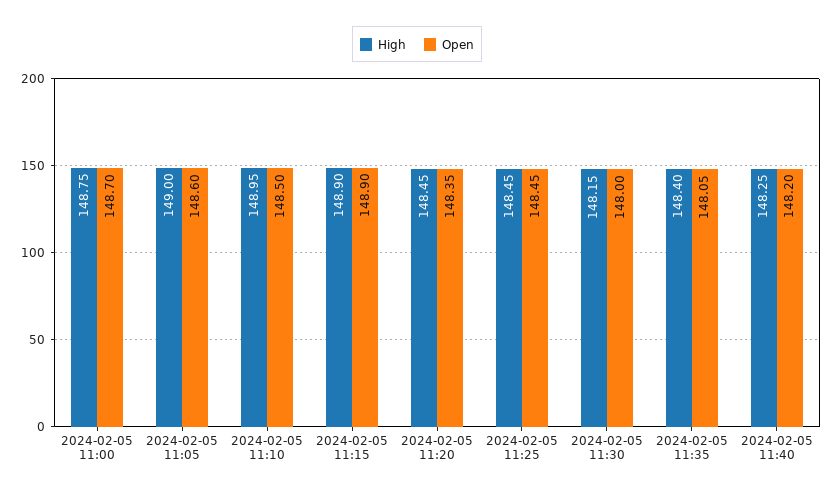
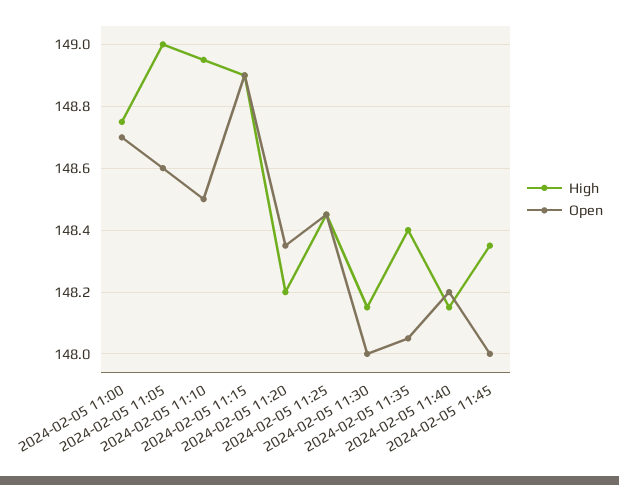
High, 2024-02-05 11:20: 148.45 -> 148.2
High, 2024-02-05 11:40: 148.25 -> 148.15
High, 2024-02-05 11:45: none -> 148.35
Open, 2024-02-05 11:45: none -> 148

